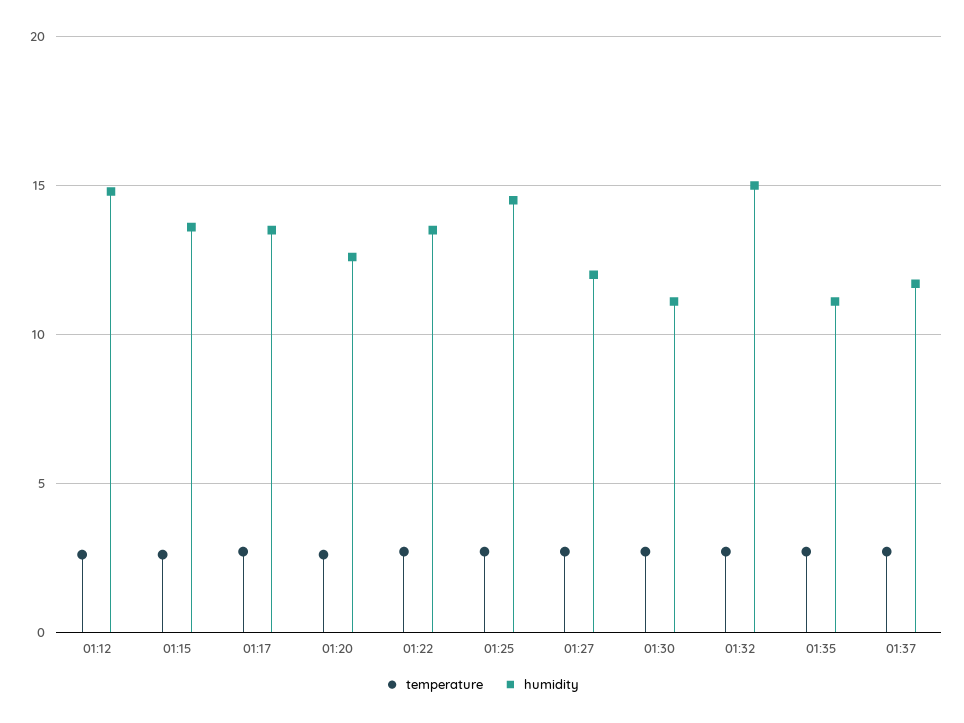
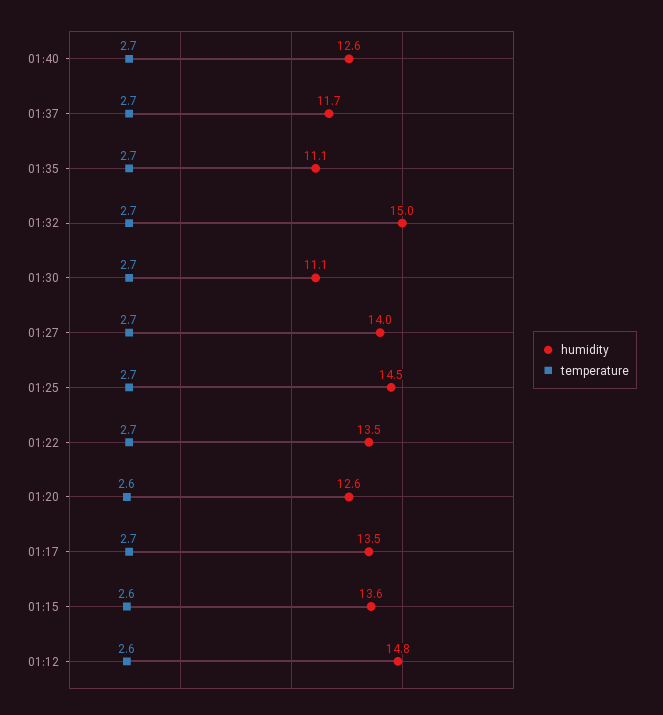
humidity, 01:27: 12 -> 14
humidity, 01:40: none -> 12.6
temperature, 01:40: none -> 2.7

